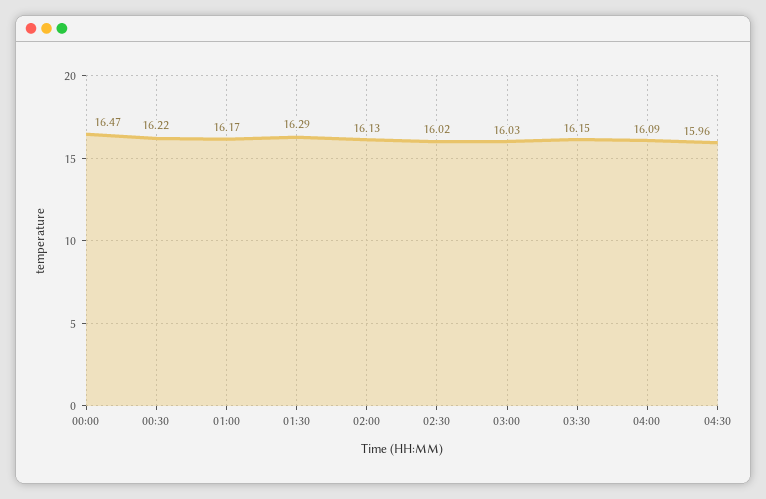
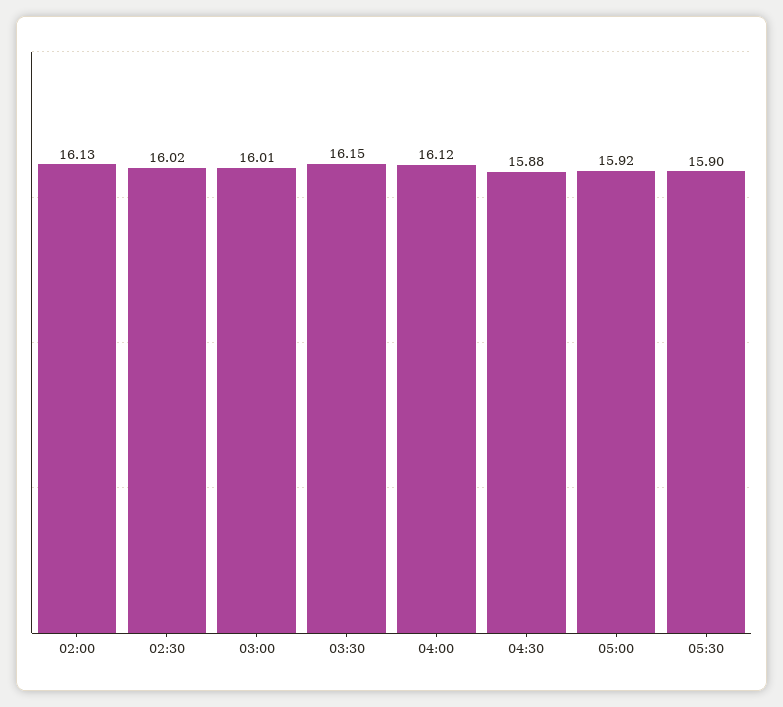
00:00: 16.47 -> none
00:30: 16.22 -> none
01:00: 16.17 -> none
01:30: 16.29 -> none
03:00: 16.03 -> 16.01
04:00: 16.09 -> 16.12
04:30: 15.96 -> 15.88
05:00: none -> 15.92
05:30: none -> 15.9

